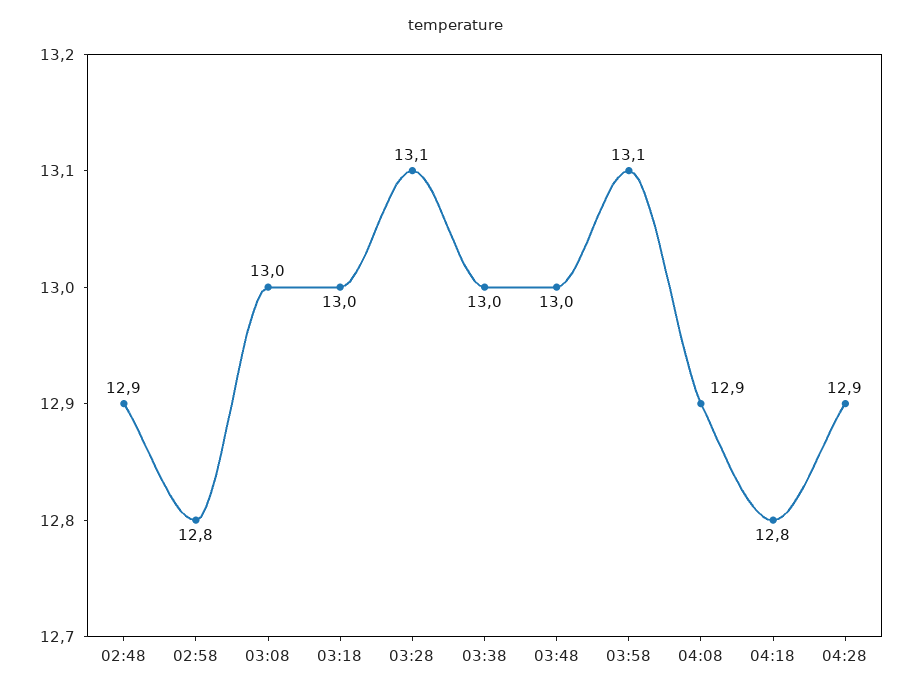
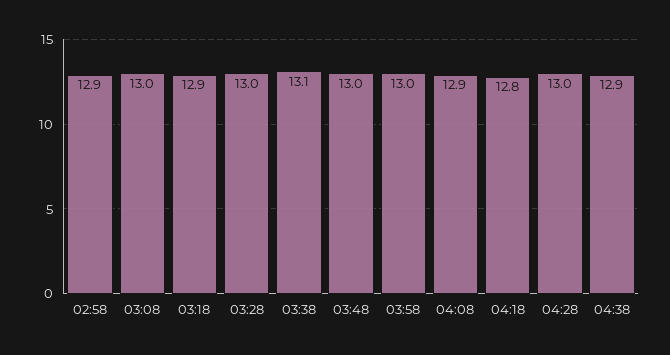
02:48: 12.9 -> none
02:58: 12.8 -> 12.9
03:18: 13 -> 12.9
03:28: 13.1 -> 13
03:38: 13 -> 13.1
03:58: 13.1 -> 13
04:28: 12.9 -> 13
04:38: none -> 12.9

